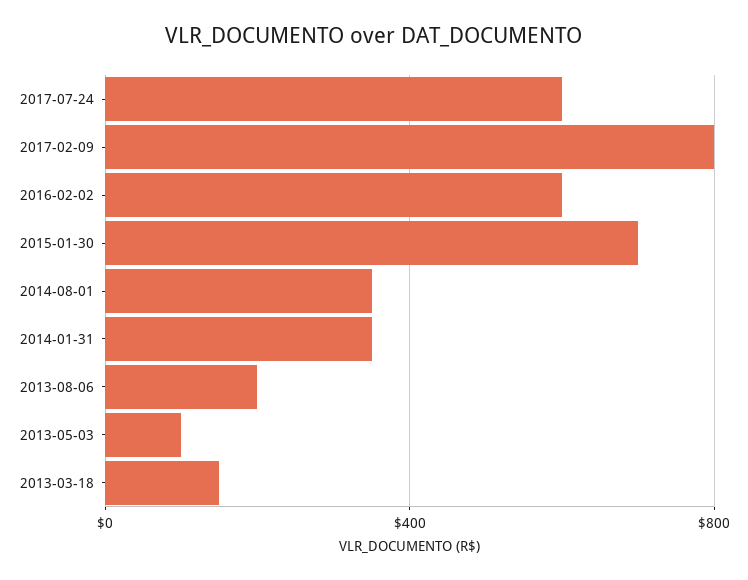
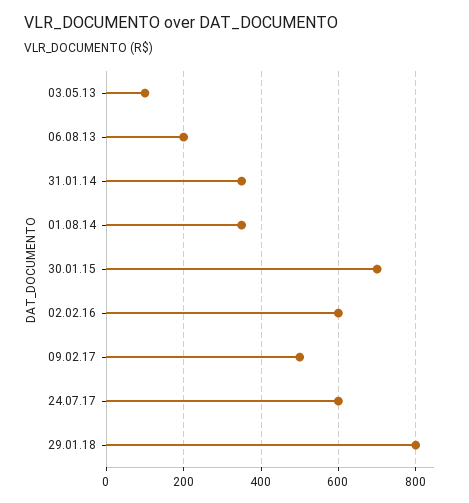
2017-02-09: 800 -> 500
2013-03-18: 150 -> none
29.01.18: none -> 800

